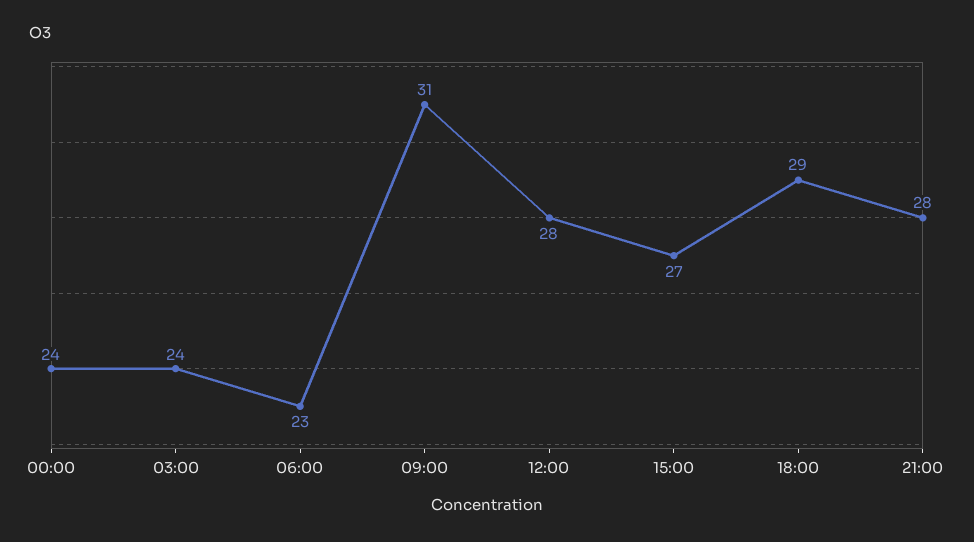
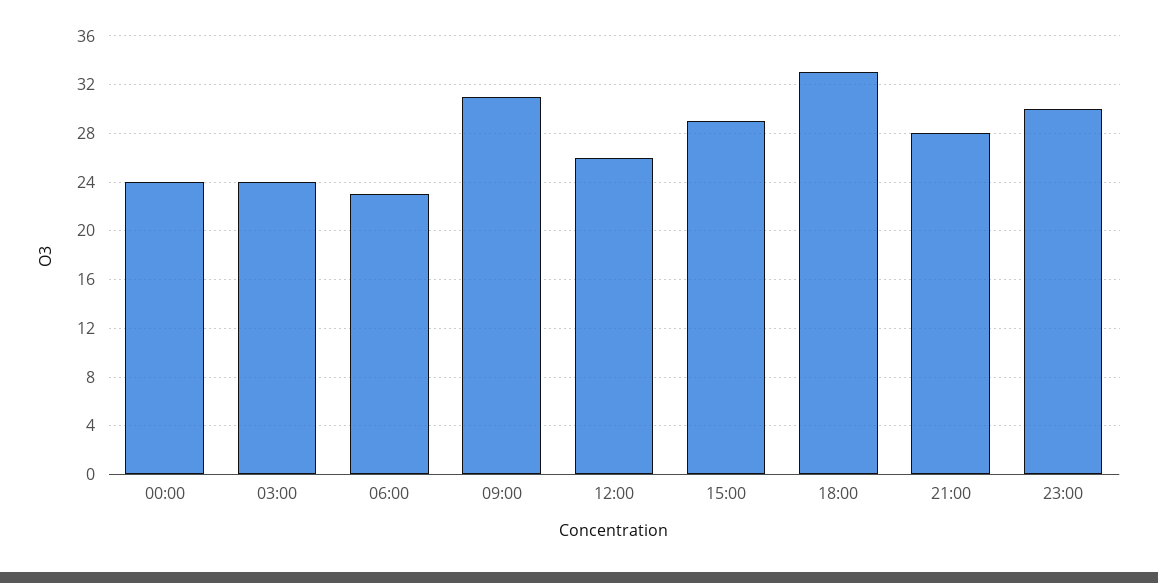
12:00: 28 -> 26
15:00: 27 -> 29
18:00: 29 -> 33
23:00: none -> 30

